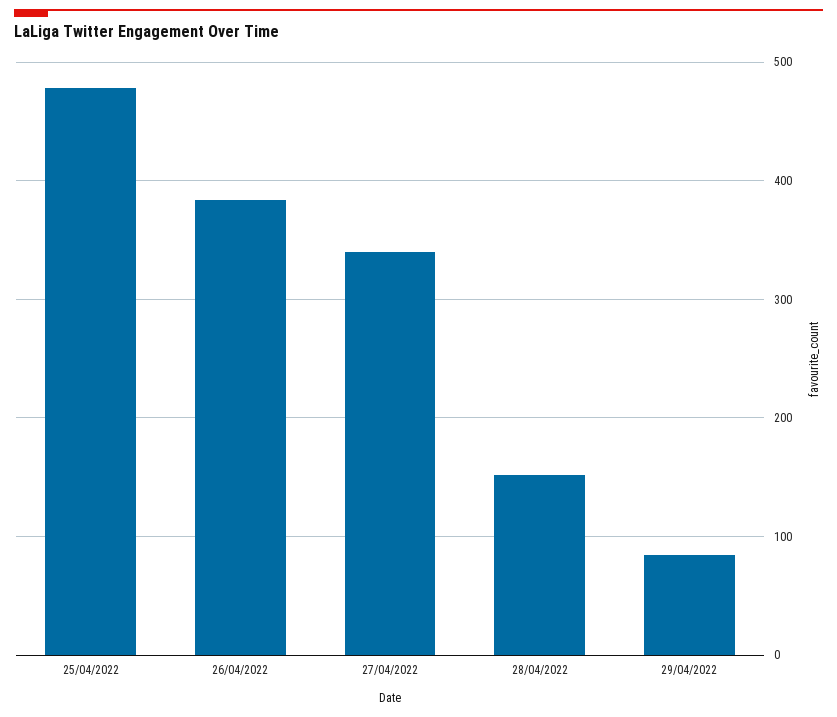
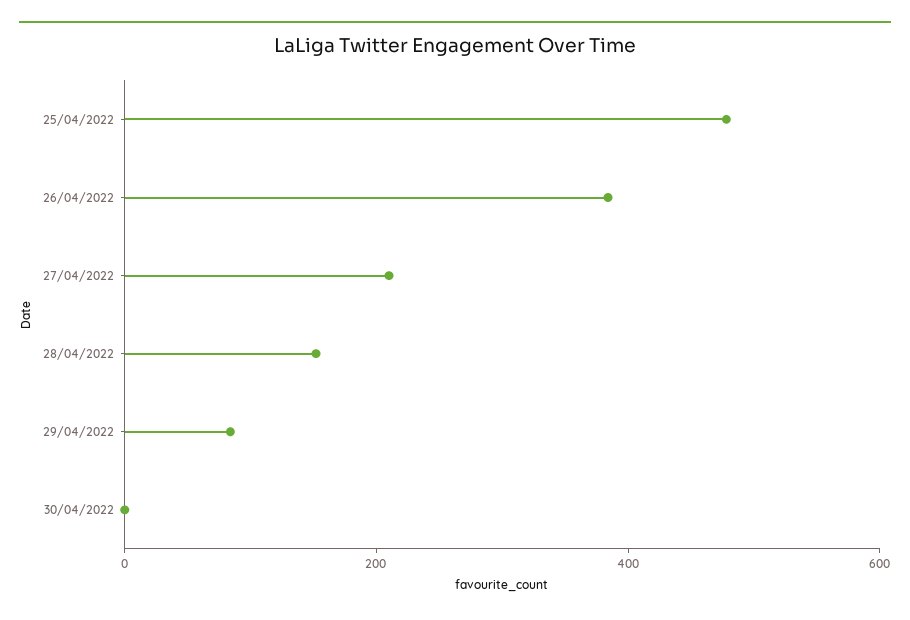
27/04/2022: 340 -> 200
30/04/2022: none -> 0

